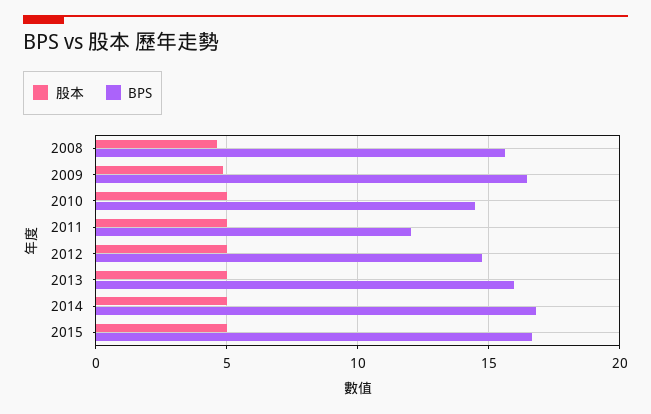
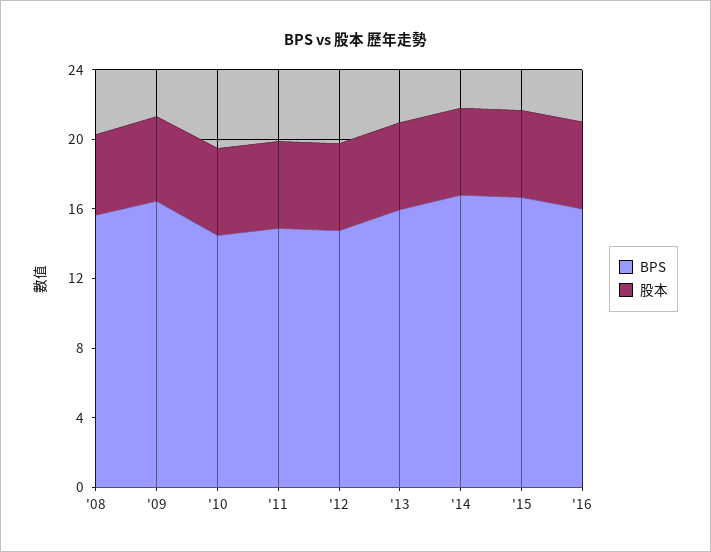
BPS, 2011: 12 -> 15
BPS, '16: none -> 16
股本, '16: none -> 5

